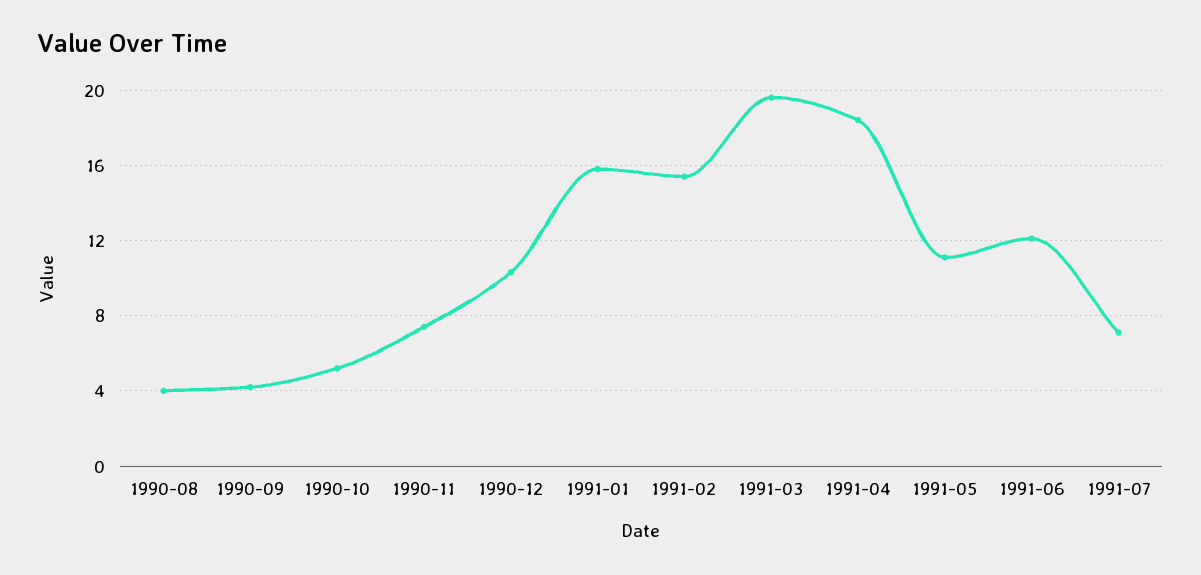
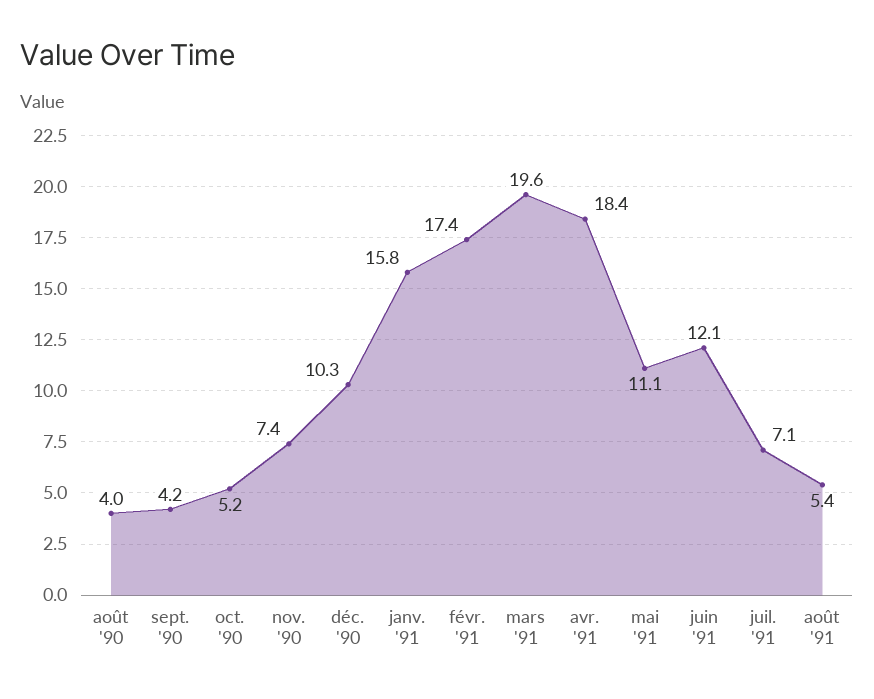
1991-02: 15.5 -> 17.4
août '91: none -> 5.4

